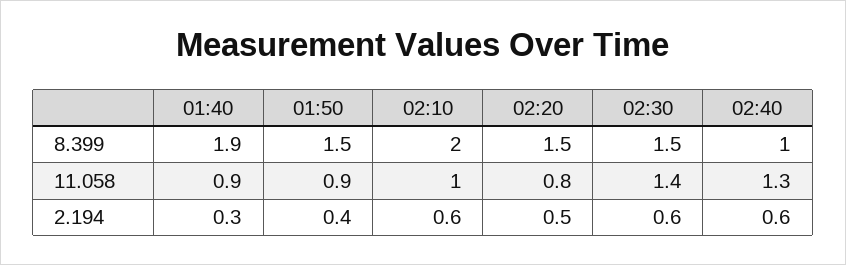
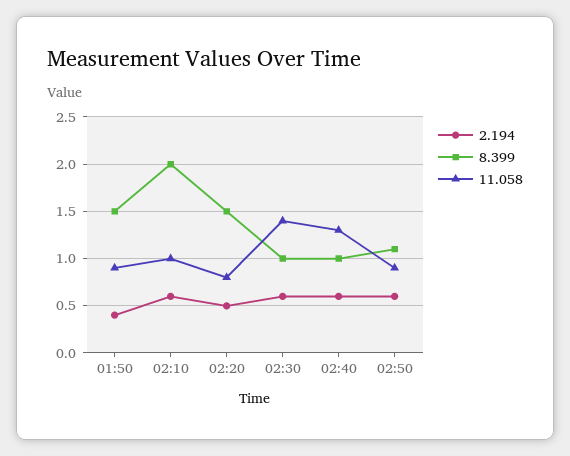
8.399, 01:40: 1.9 -> none
8.399, 02:30: 1.5 -> 1
11.058, 01:40: 0.9 -> none
2.194, 01:40: 0.3 -> none
2.194, 02:50: none -> 0.6
8.399, 02:50: none -> 1.1
11.058, 02:50: none -> 0.9

